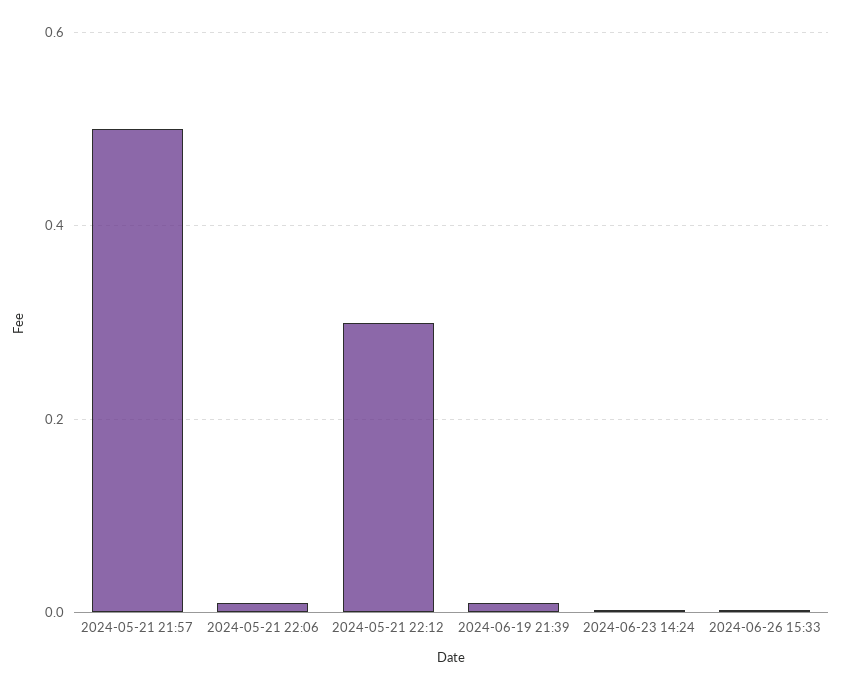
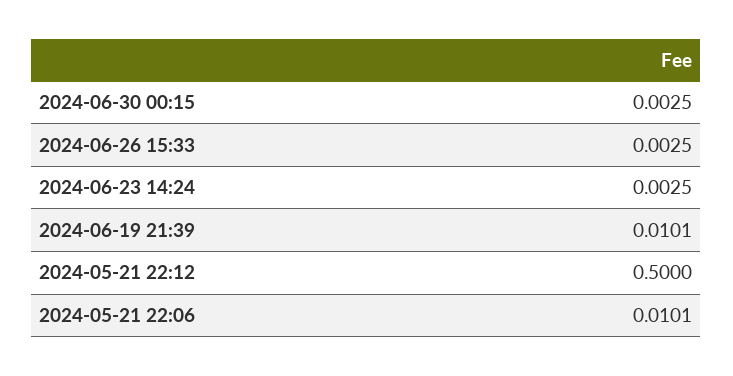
2024-05-21 21:57: 0.5 -> none
2024-05-21 22:12: 0.3 -> 0.5
2024-06-30 00:15: none -> 0.0025

